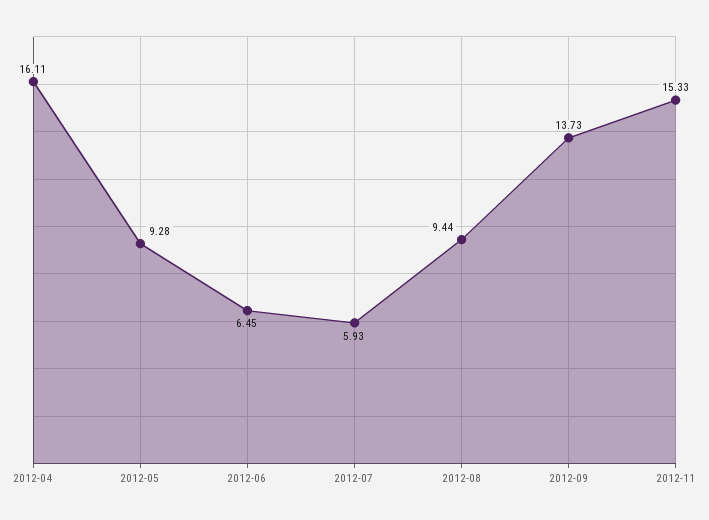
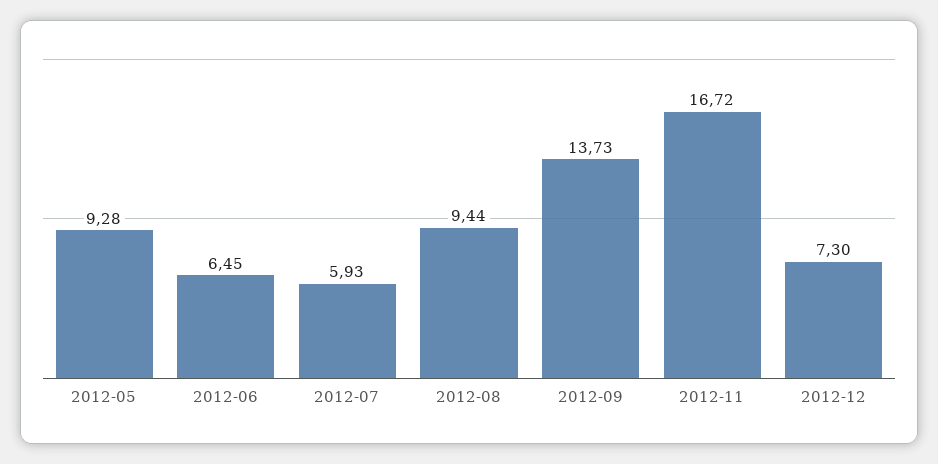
2012-04: 16.11 -> none
2012-11: 15.33 -> 16.72
2012-12: none -> 7.3

